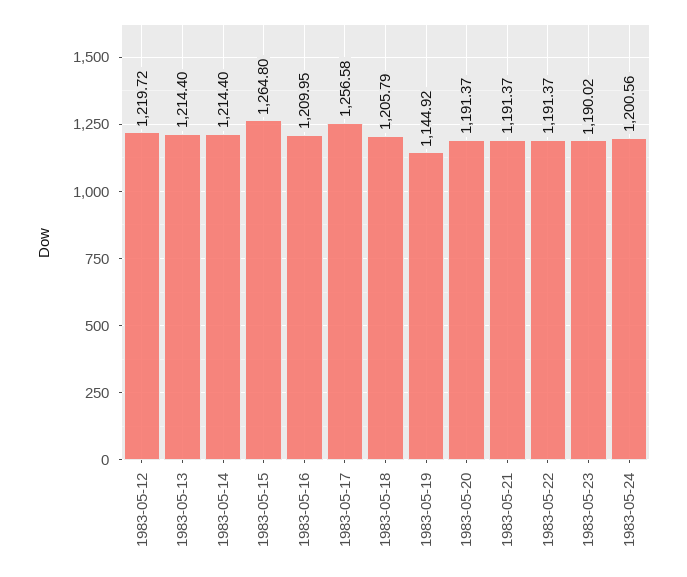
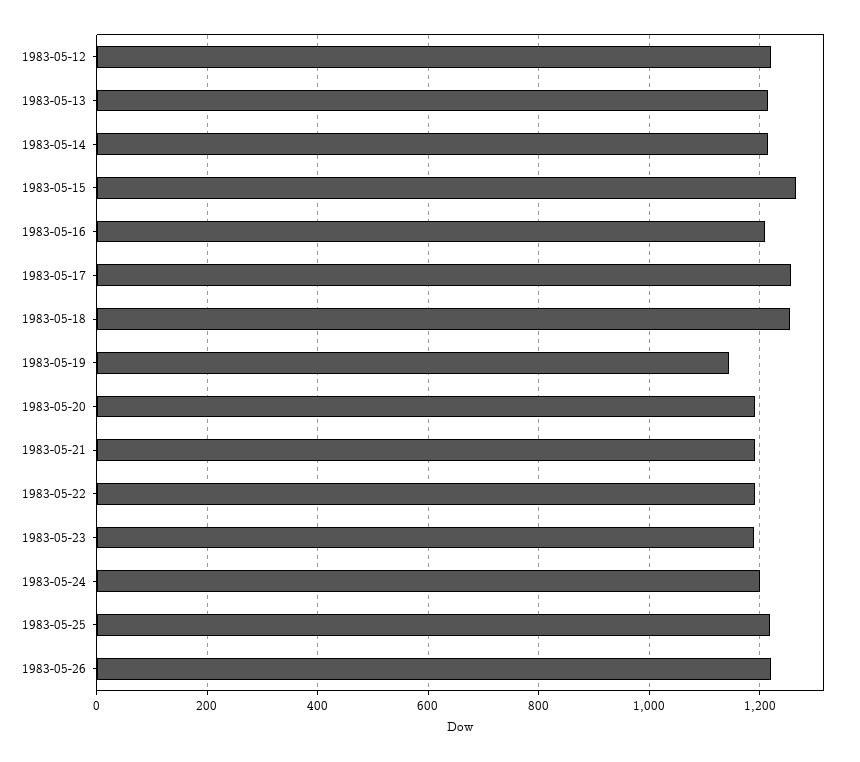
1983-05-18: 1205.79 -> 1260
1983-05-25: none -> 1220
1983-05-26: none -> 1220

